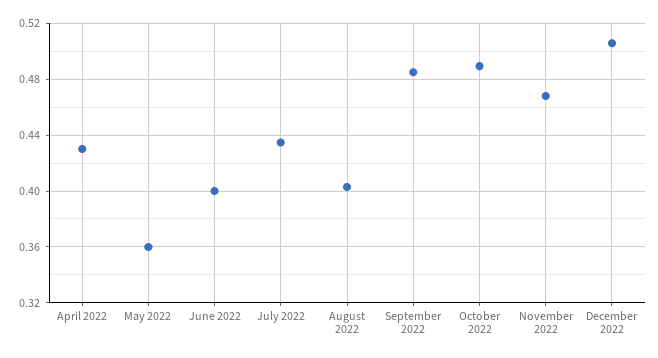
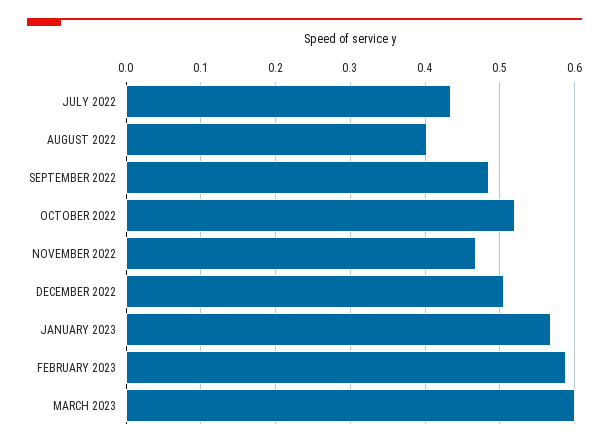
April 2022: 0.43 -> none
May 2022: 0.36 -> none
June 2022: 0.4 -> none
October 2022: 0.49 -> 0.52
JANUARY 2023: none -> 0.57
FEBRUARY 2023: none -> 0.59
MARCH 2023: none -> 0.6

